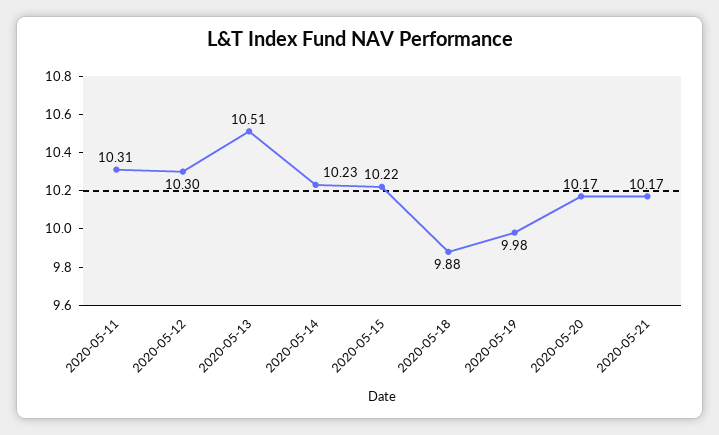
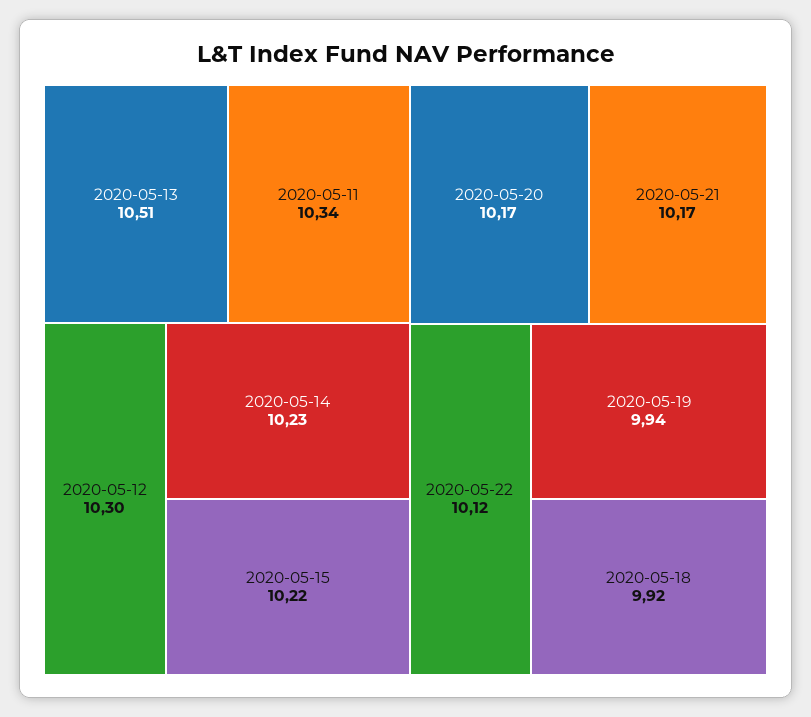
2020-05-11: 10.31 -> 10.34
2020-05-18: 9.88 -> 9.92
2020-05-19: 9.98 -> 9.94
2020-05-22: none -> 10.12

